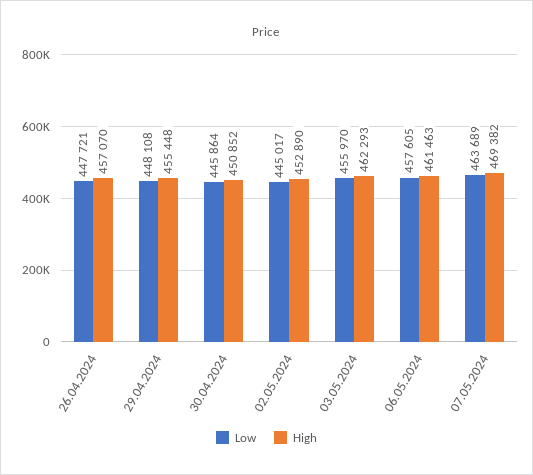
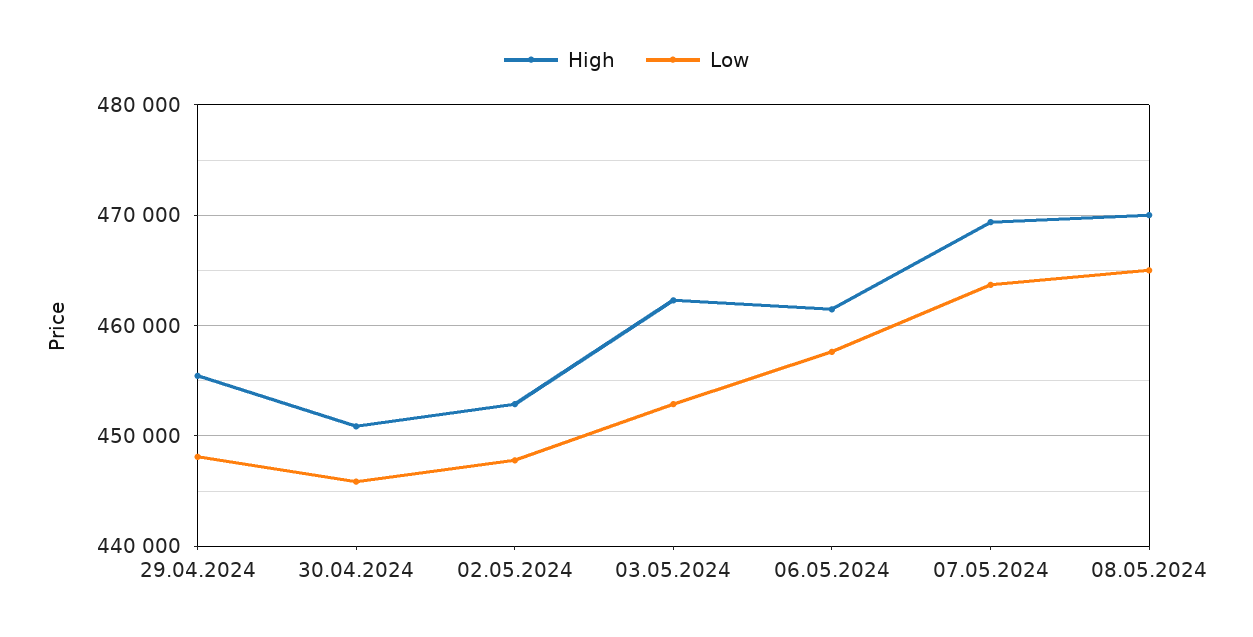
Low, 26.04.2024: 447721 -> none
High, 26.04.2024: 457070 -> none
Low, 02.05.2024: 445017 -> 448000
Low, 03.05.2024: 455970 -> 453000
High, 08.05.2024: none -> 470000
Low, 08.05.2024: none -> 465000

